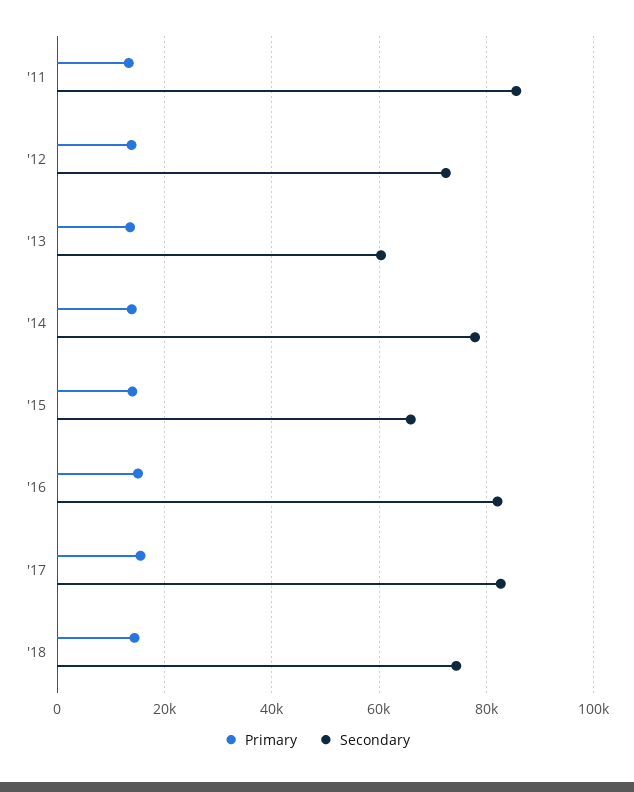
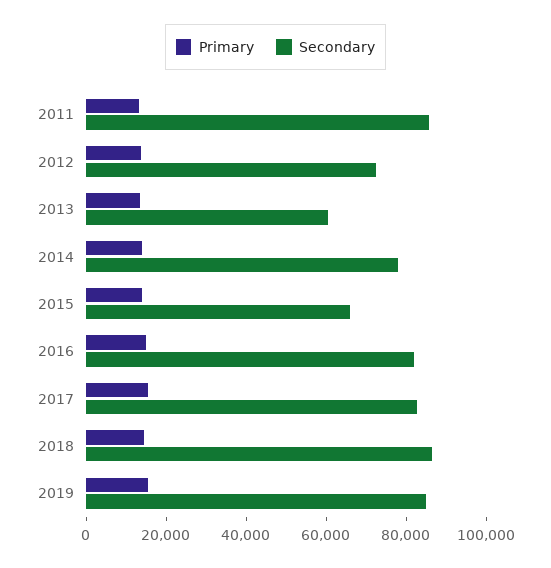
Secondary, '18: 74000 -> 85000
Primary, 2019: none -> 15000
Secondary, 2019: none -> 85000

